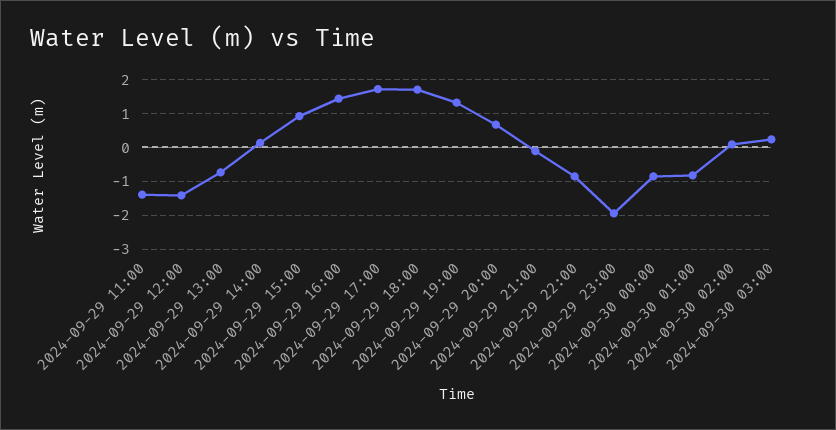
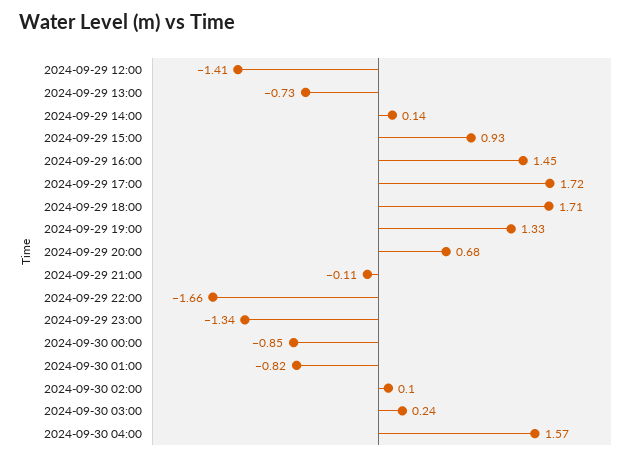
2024-09-29 11:00: -1.4 -> none
2024-09-29 22:00: -0.8 -> -1.66
2024-09-29 23:00: -2 -> -1.34
2024-09-30 04:00: none -> 1.57

